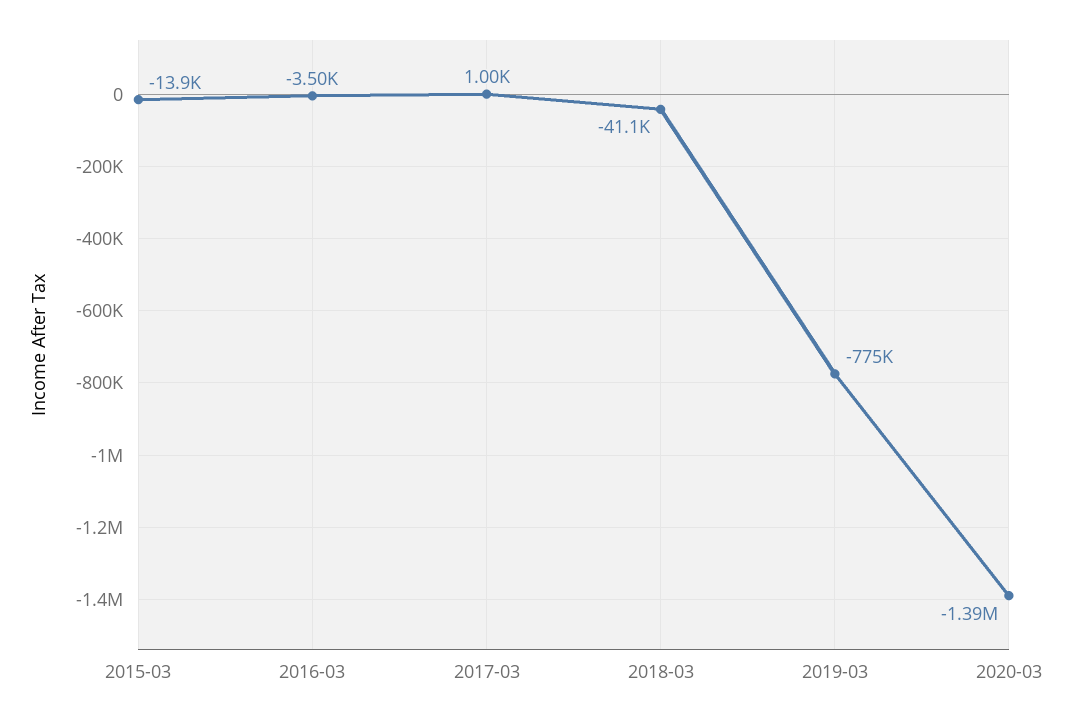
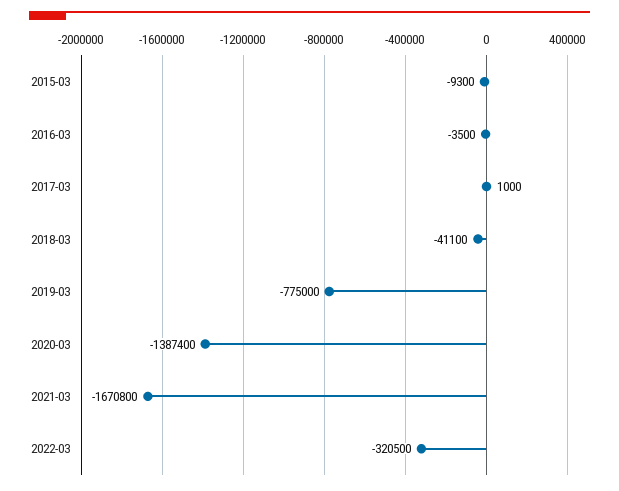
2015-03: -13900 -> -9300
2021-03: none -> -1670800
2022-03: none -> -320500

